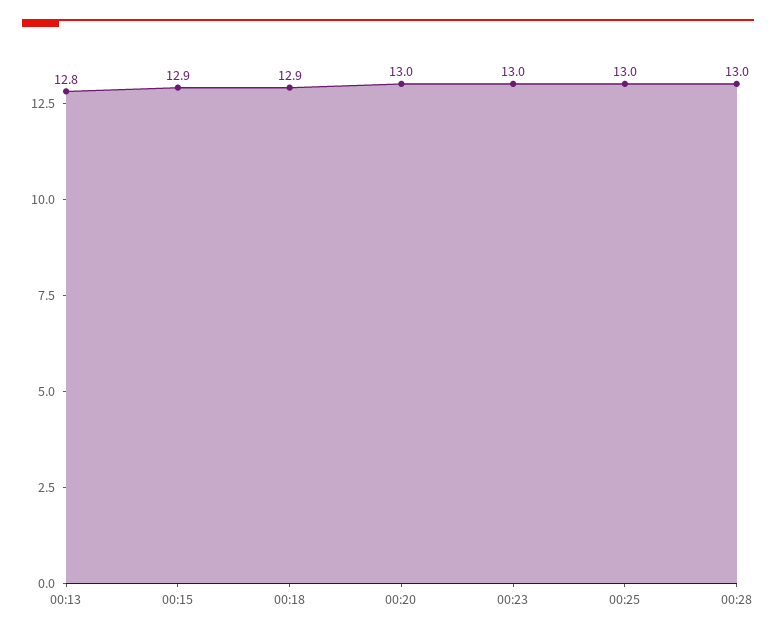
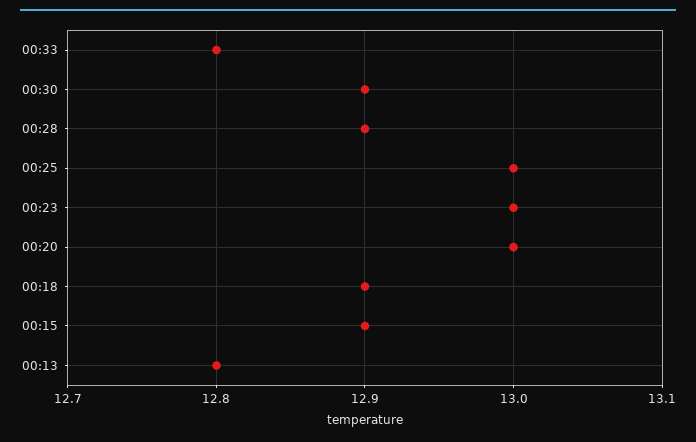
00:28: 13 -> 12.9
00:33: none -> 12.8
00:30: none -> 12.9

